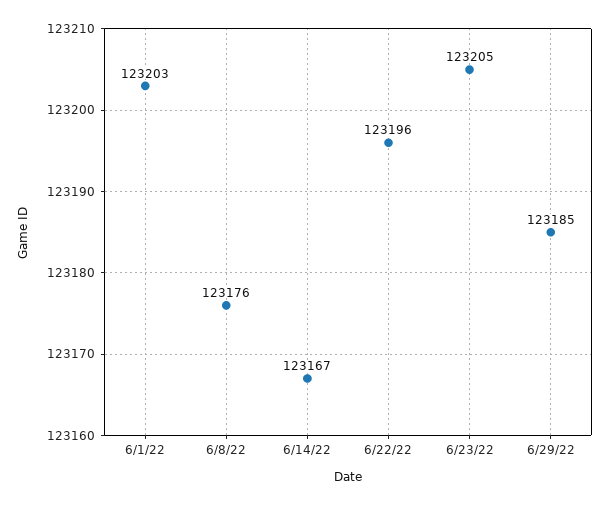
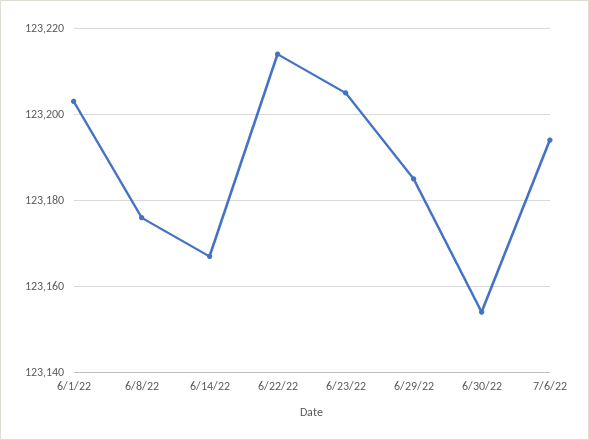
6/22/22: 123196 -> 123215
6/30/22: none -> 123155
7/6/22: none -> 123195

